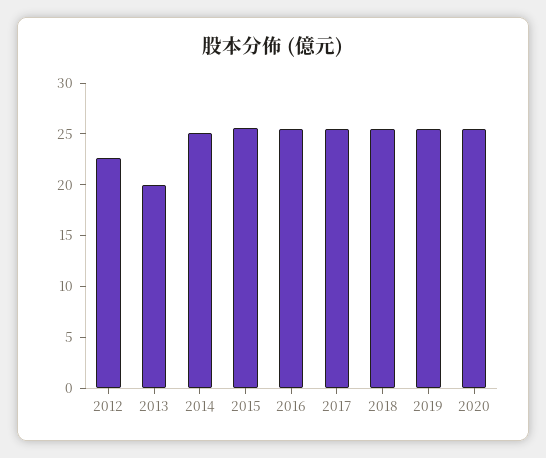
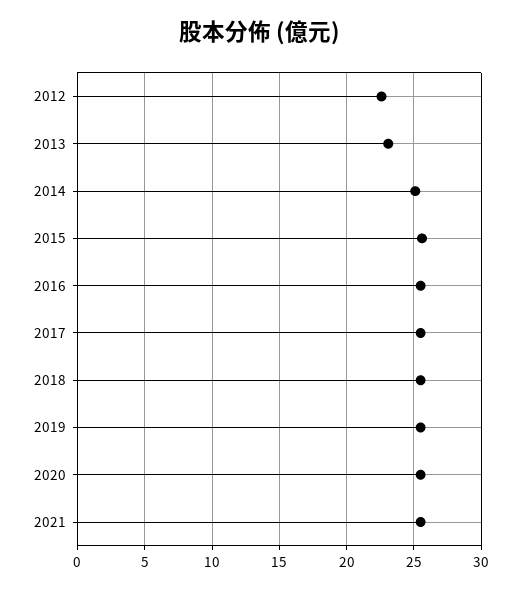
2013: 20 -> 23
2021: none -> 25.5

